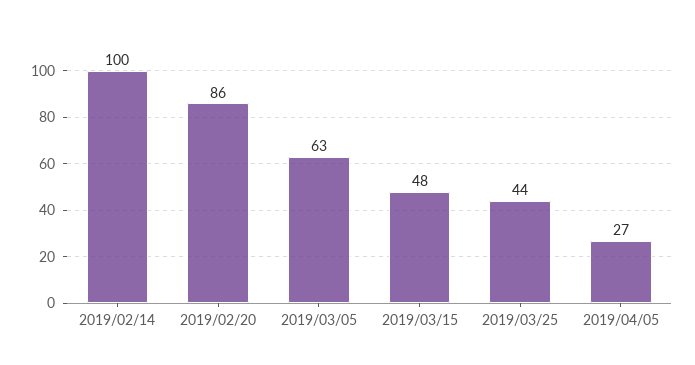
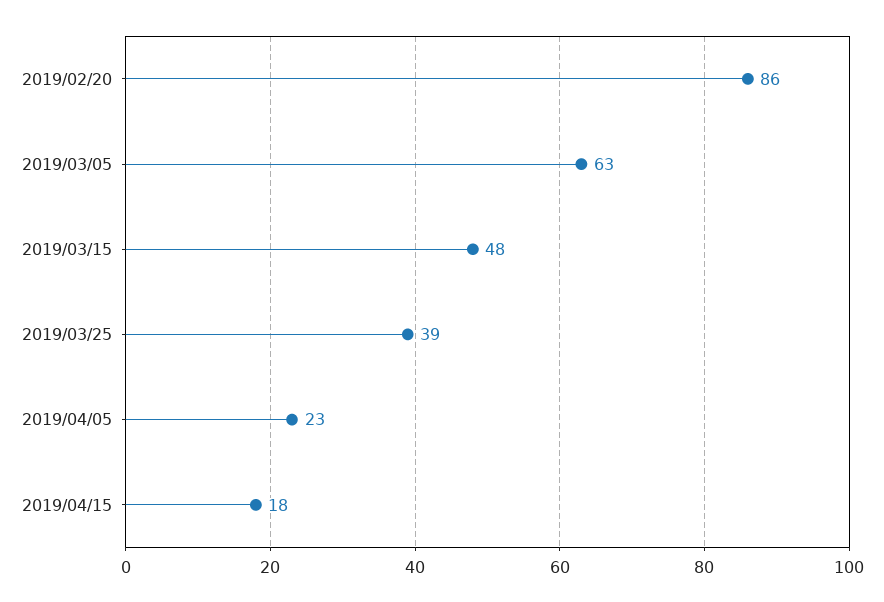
2019/02/14: 100 -> none
2019/03/25: 44 -> 39
2019/04/05: 27 -> 23
2019/04/15: none -> 18

